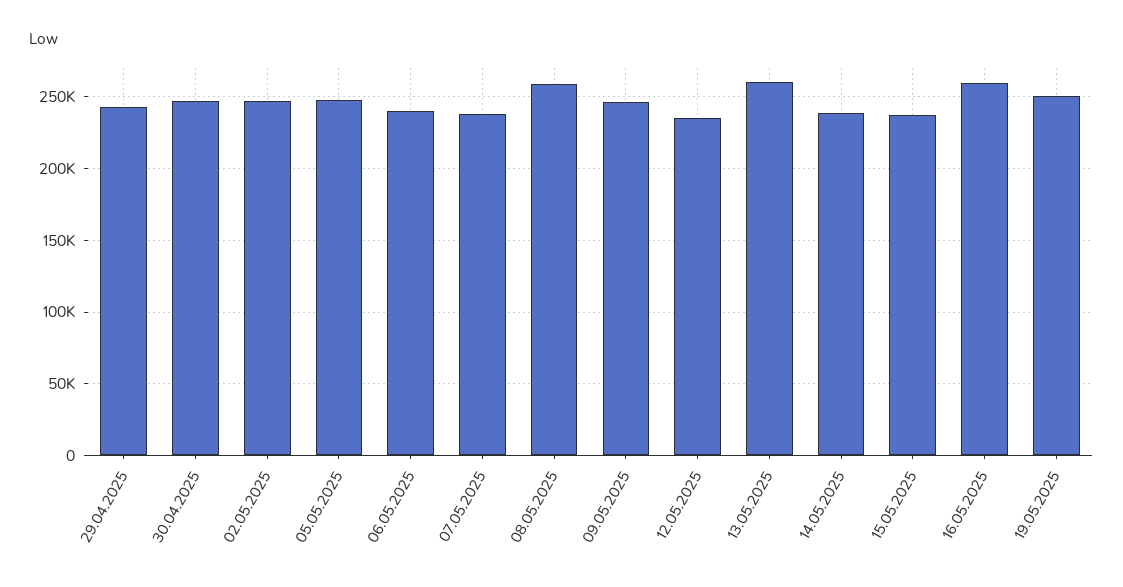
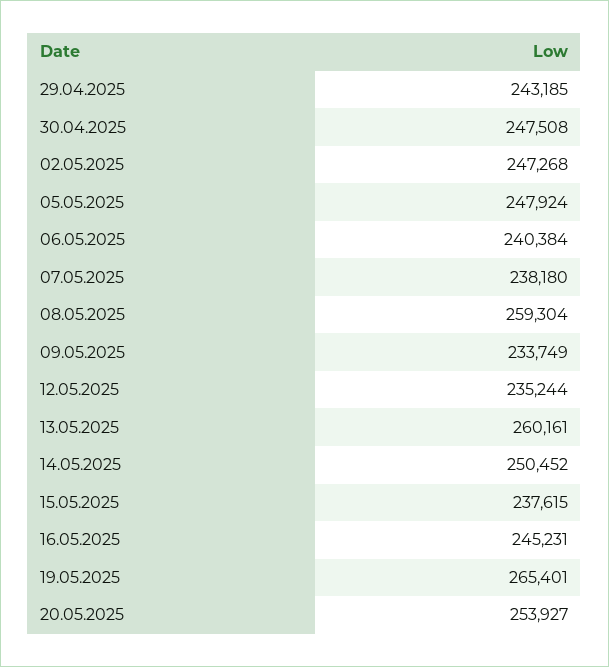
09.05.2025: 245000 -> 233749
14.05.2025: 240000 -> 250452
16.05.2025: 260000 -> 245231
19.05.2025: 250000 -> 265401
20.05.2025: none -> 253927

